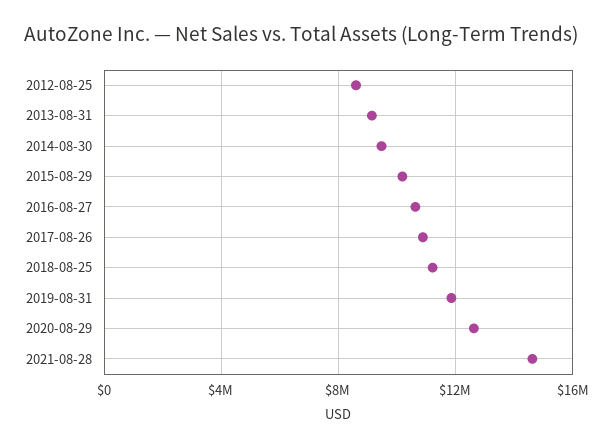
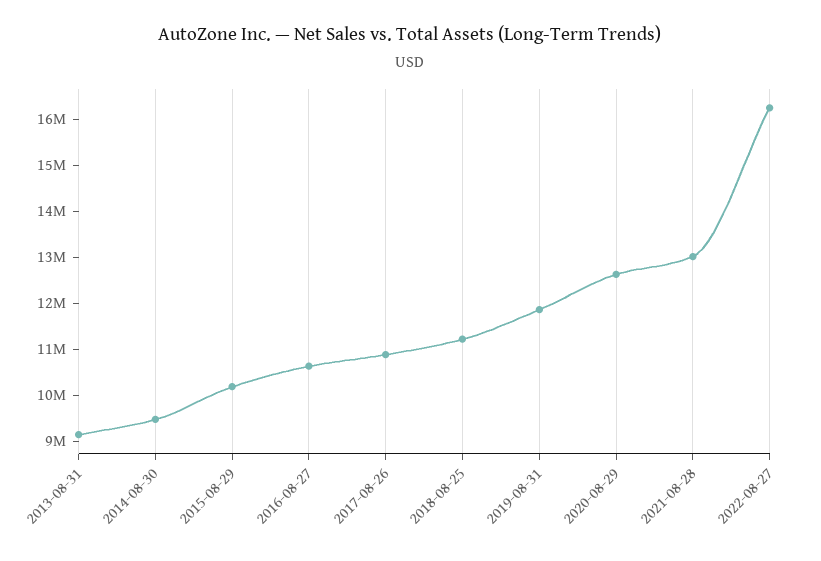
2012-08-25: 8500000 -> none
2021-08-28: 14500000 -> 13000000
2022-08-27: none -> 16200000

